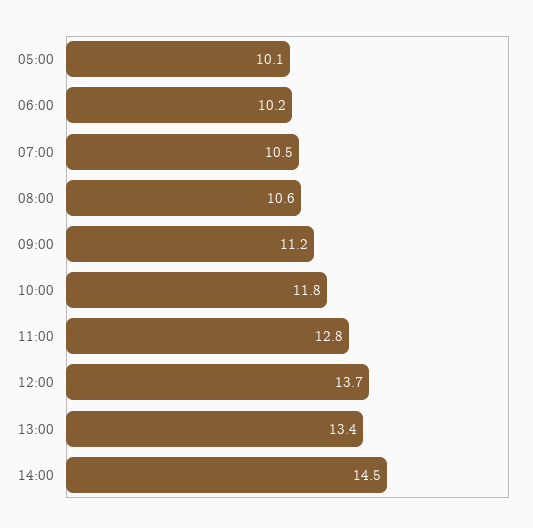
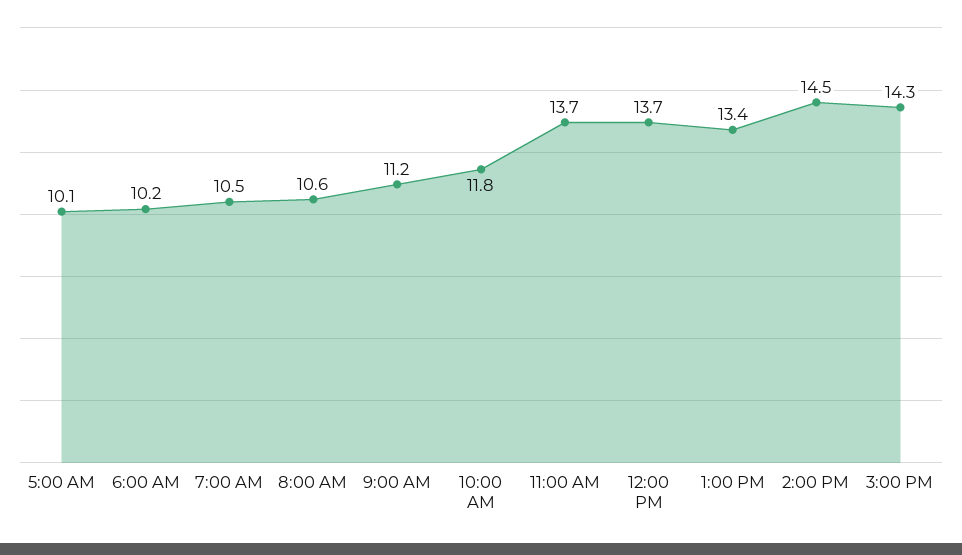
11:00: 12.8 -> 13.7
3:00 PM: none -> 14.3

